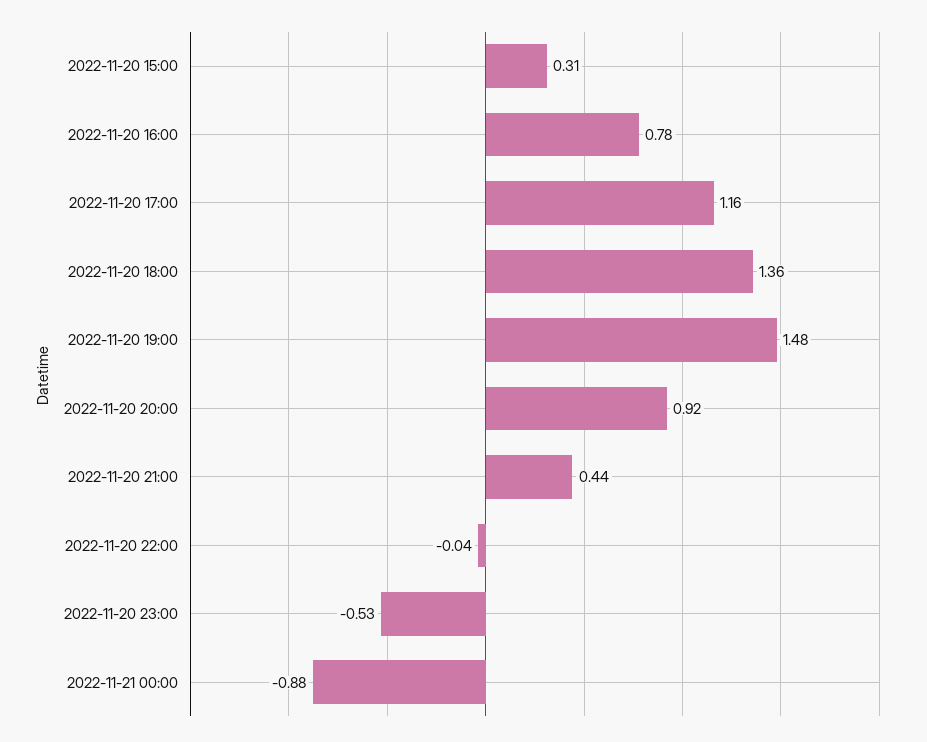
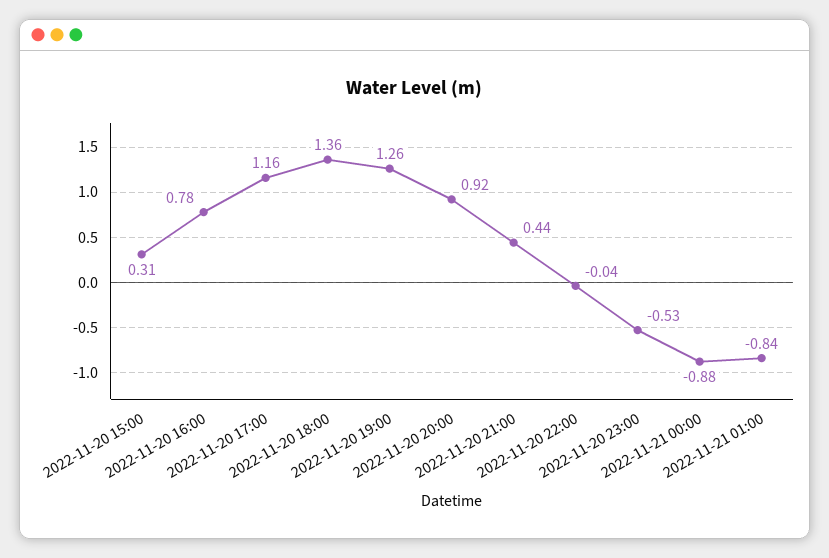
2022-11-20 19:00: 1.48 -> 1.26
2022-11-21 01:00: none -> -0.84

